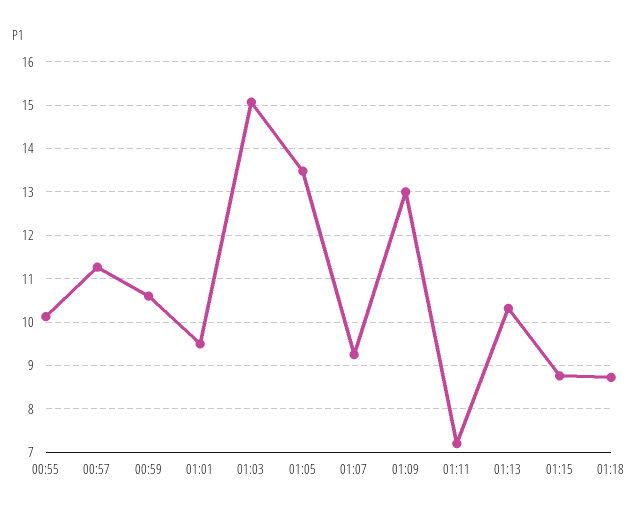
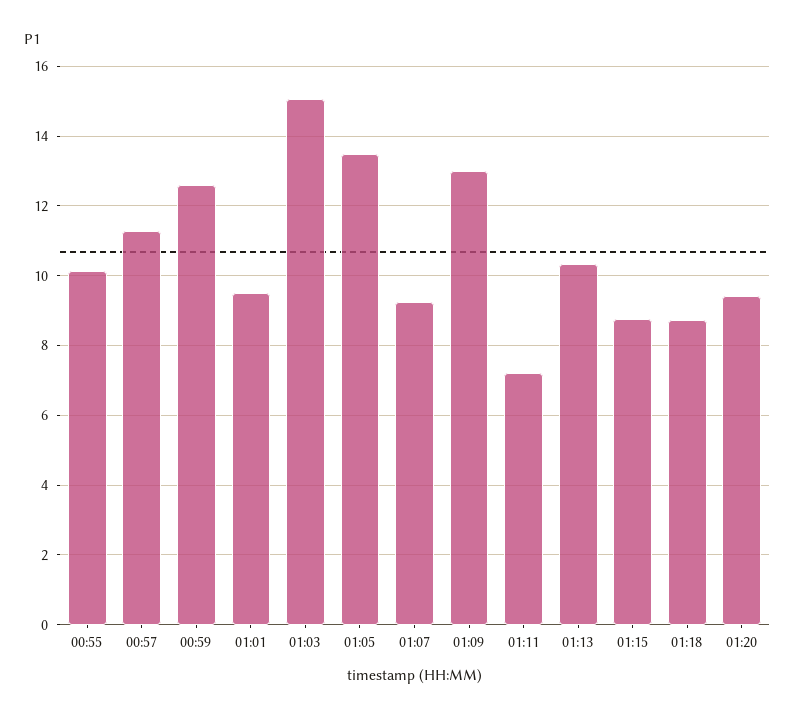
00:59: 10.6 -> 12.6
01:20: none -> 9.4

